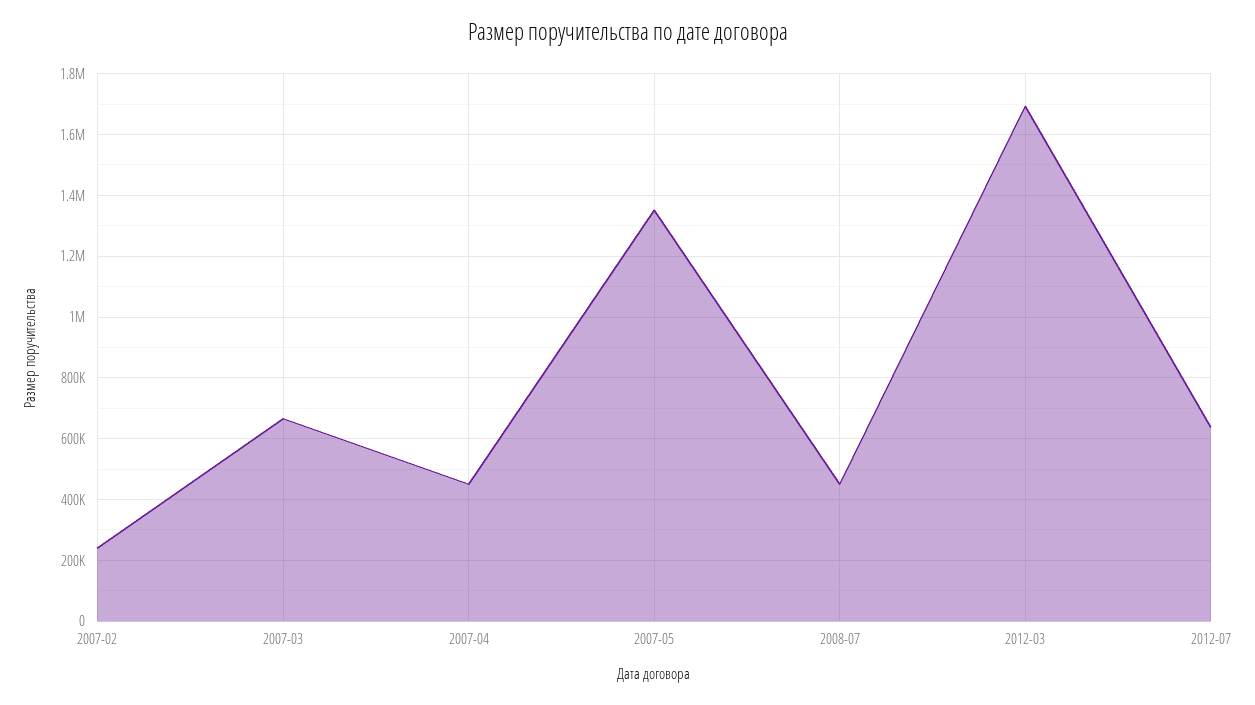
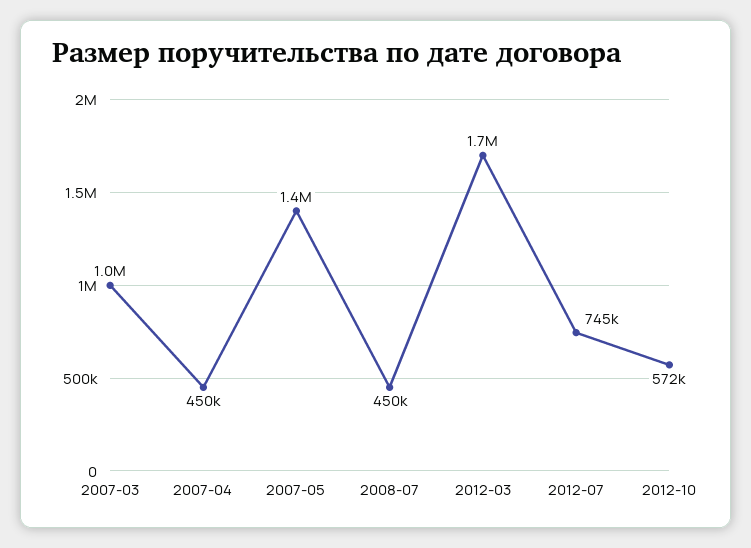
2007-02: 240000 -> none
2007-03: 660000 -> 1000000
2012-07: 640000 -> 745000
2012-10: none -> 572000

